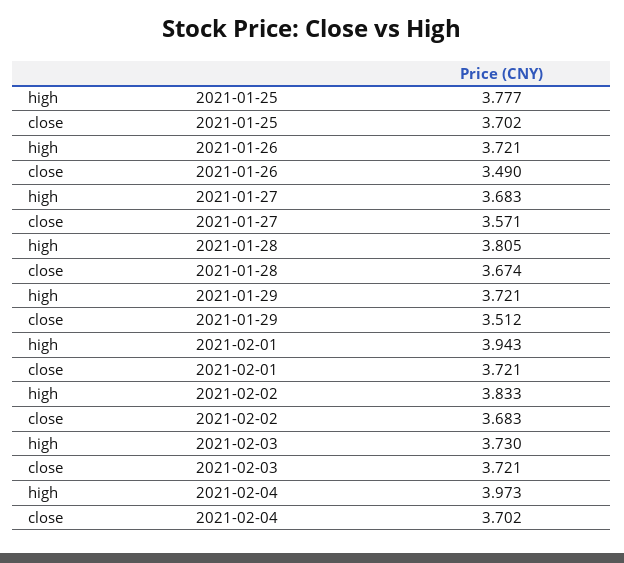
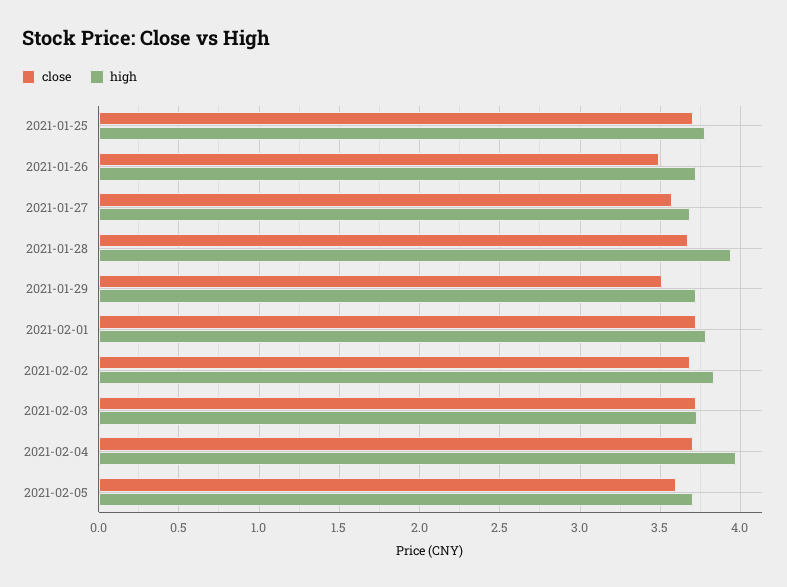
high, 2021-01-28: 3.805 -> 3.95
high, 2021-02-01: 3.943 -> 3.8
close, 2021-02-05: none -> 3.6
high, 2021-02-05: none -> 3.7

